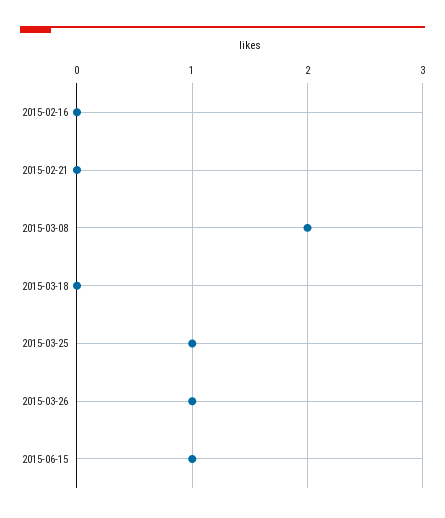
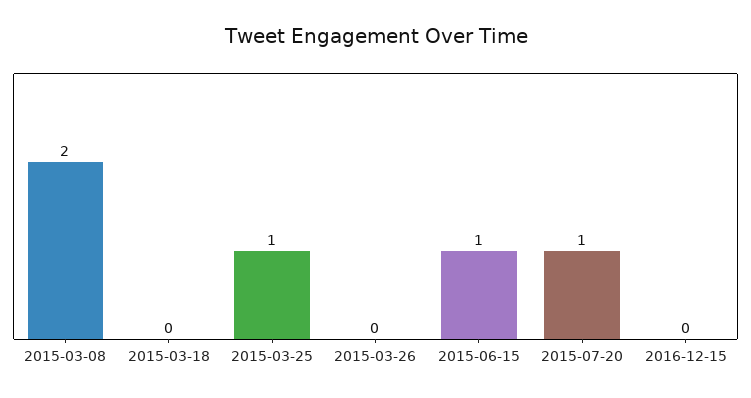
2015-02-16: 0 -> none
2015-02-21: 0 -> none
2015-03-26: 1 -> 0
2015-07-20: none -> 1
2016-12-15: none -> 0

